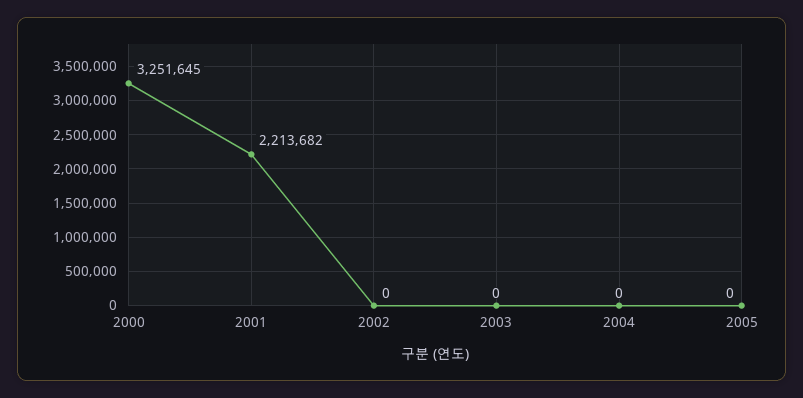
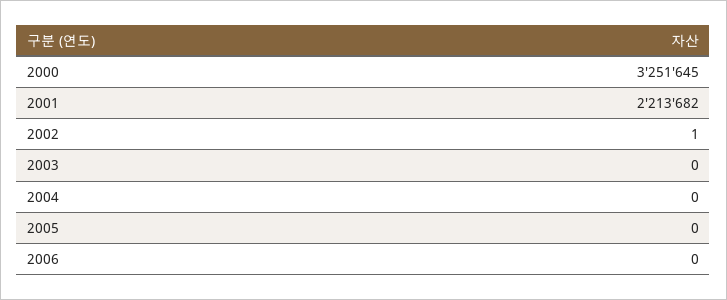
2002: 0 -> 1
2006: none -> 0

